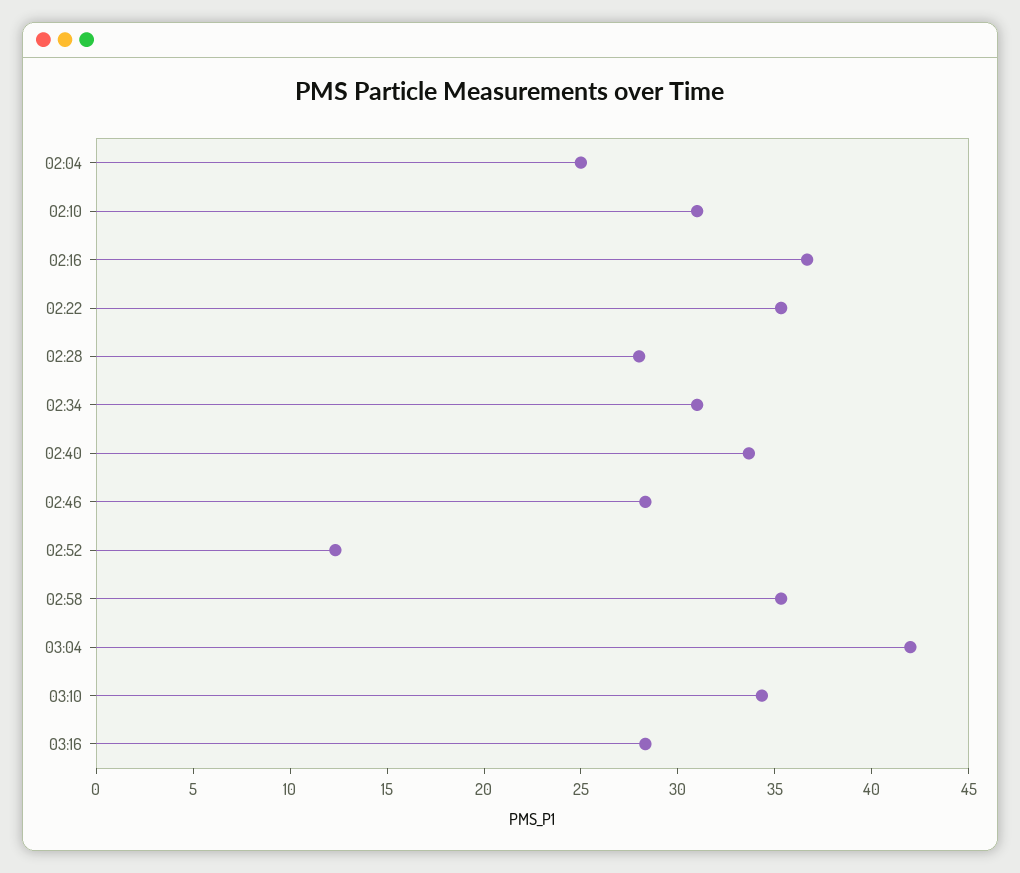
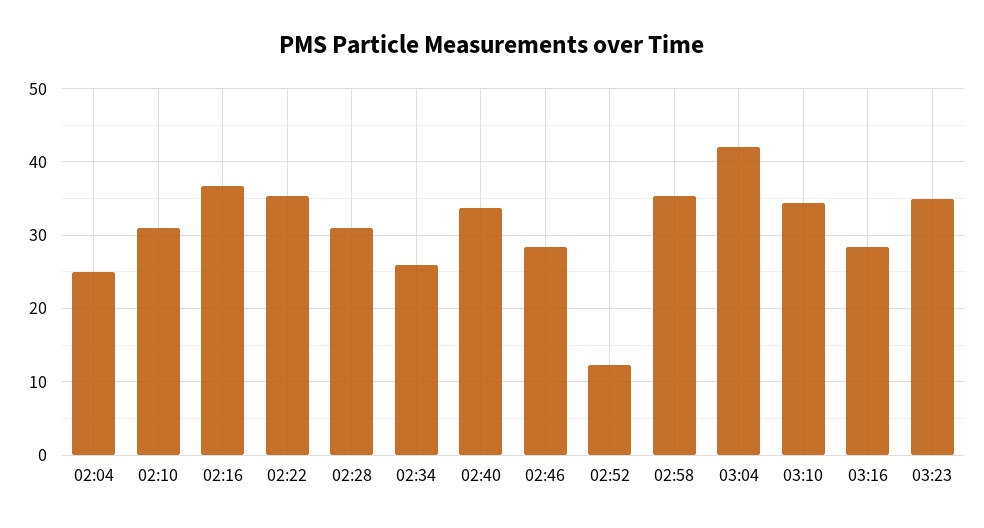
02:28: 28 -> 31
02:34: 31 -> 26
03:23: none -> 35

